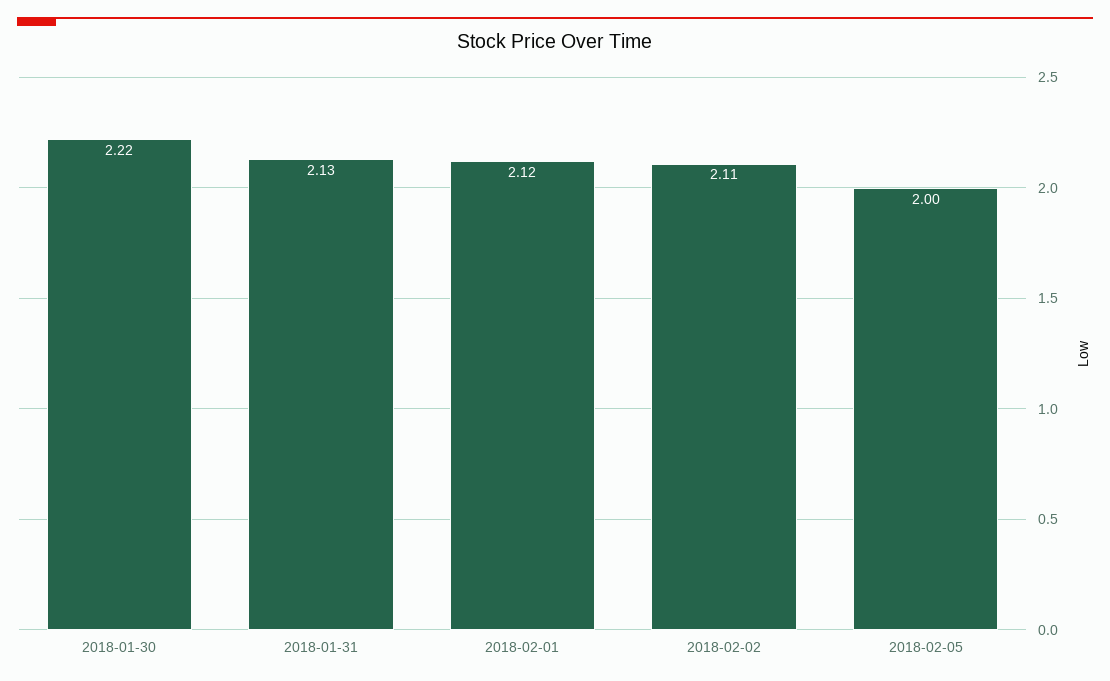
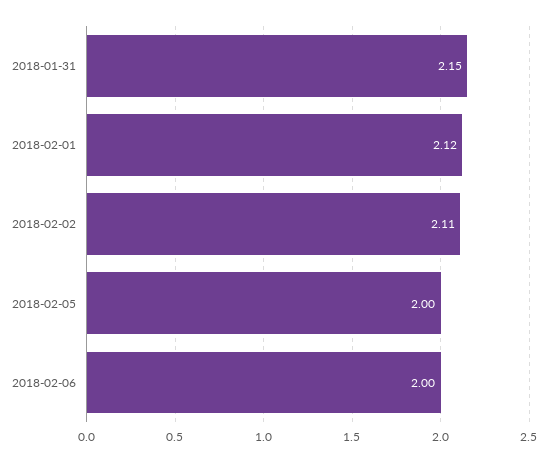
2018-01-30: 2.22 -> none
2018-01-31: 2.13 -> 2.15
2018-02-06: none -> 2

